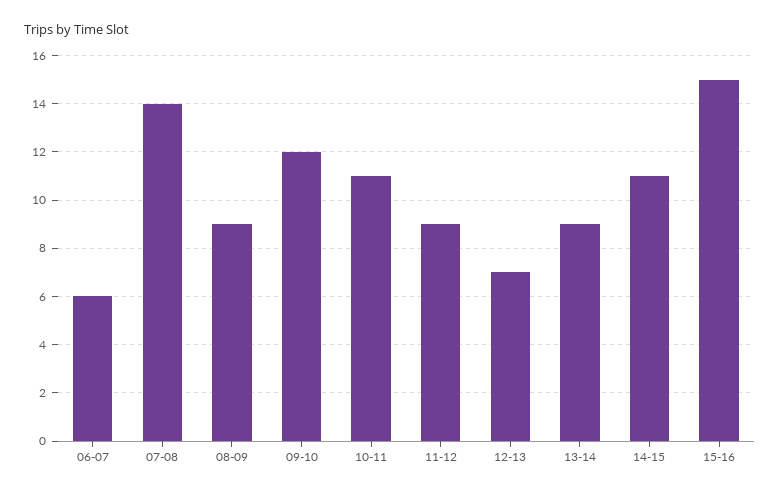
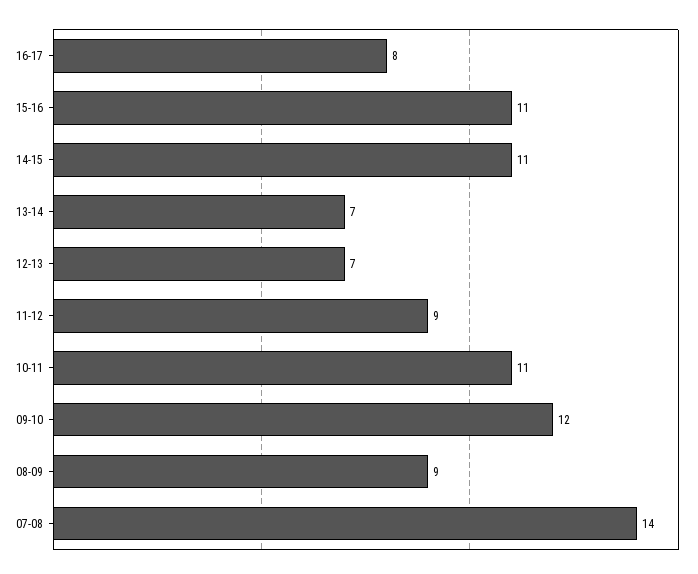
06-07: 6 -> none
13-14: 9 -> 7
15-16: 15 -> 11
16-17: none -> 8

